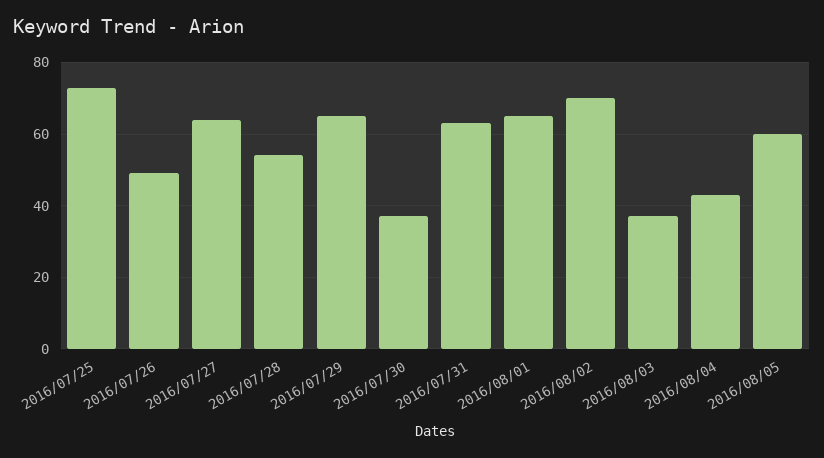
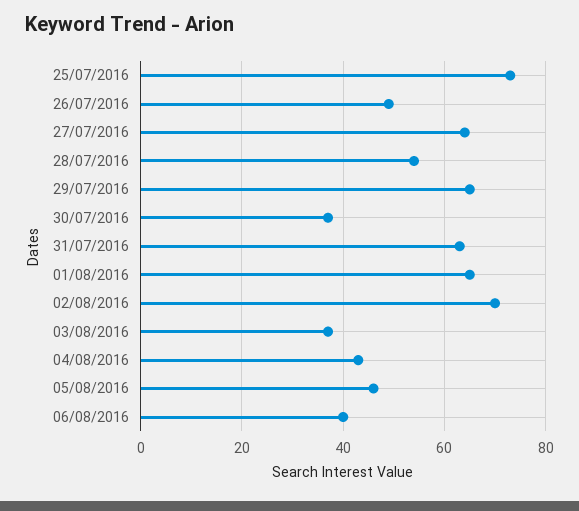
2016/08/05: 60 -> 45
06/08/2016: none -> 40

